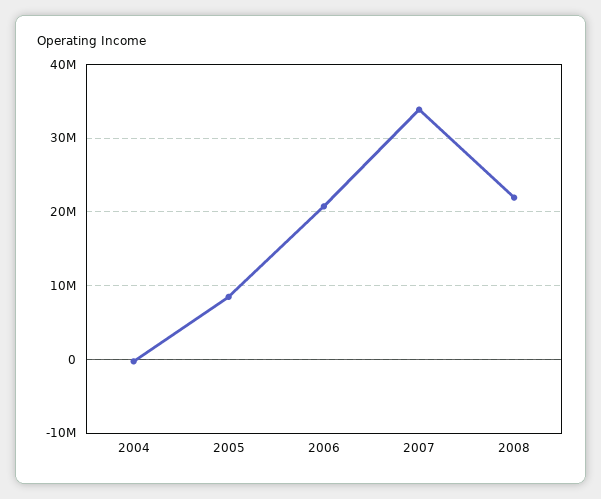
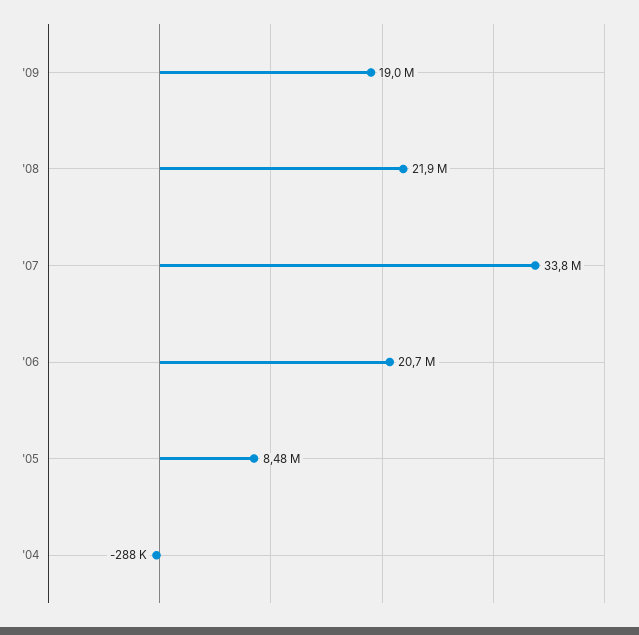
'09: none -> 19000000

